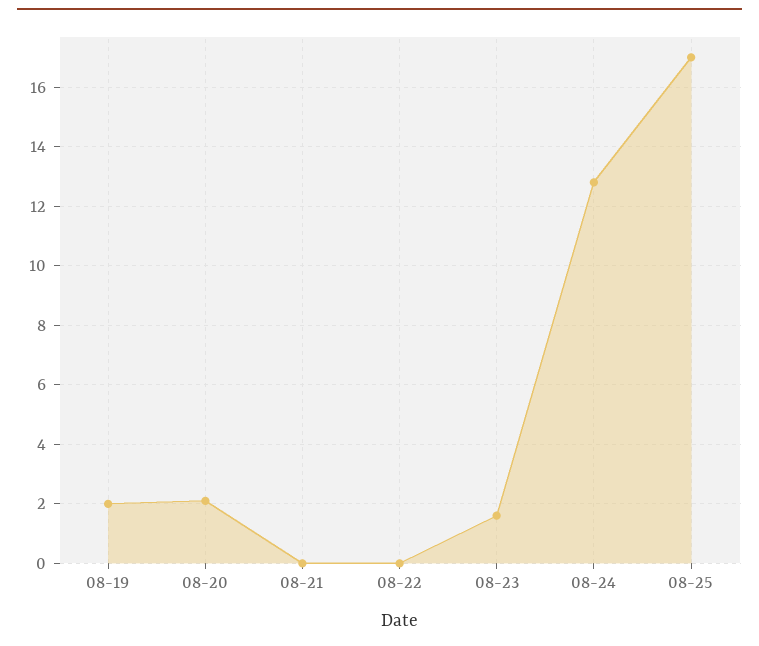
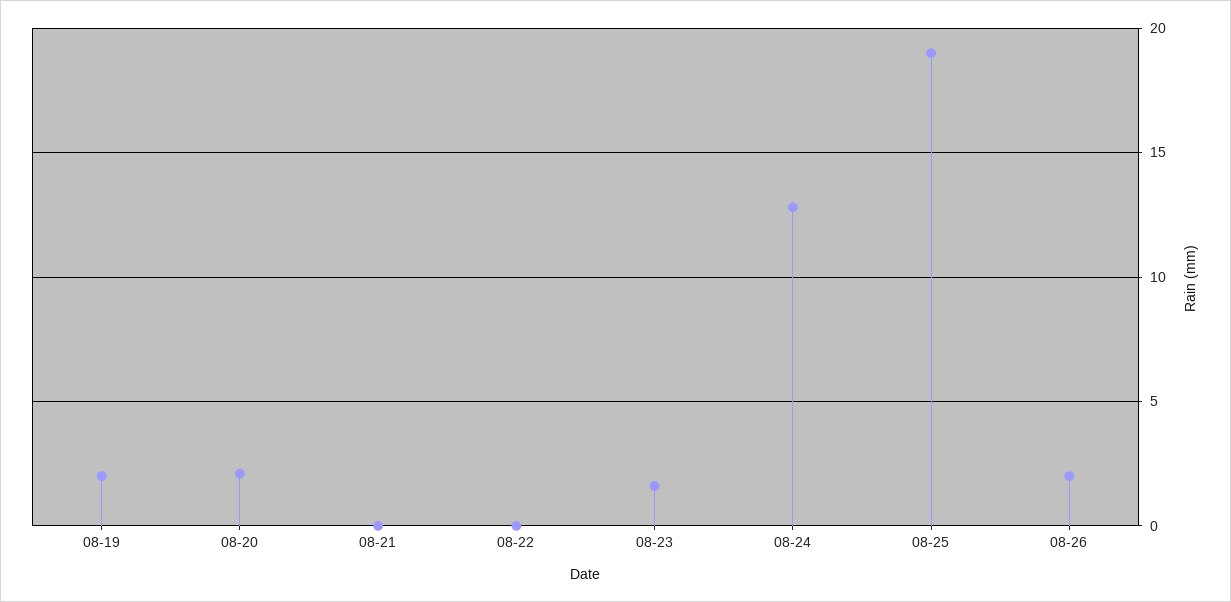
08-25: 17 -> 19
08-26: none -> 2

